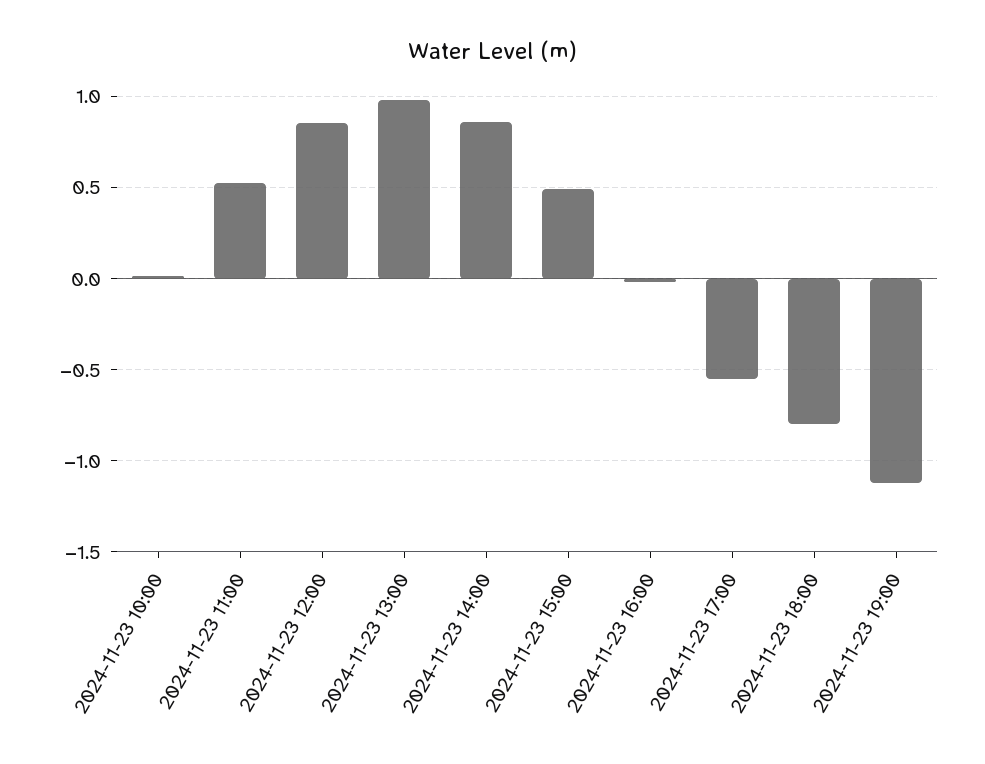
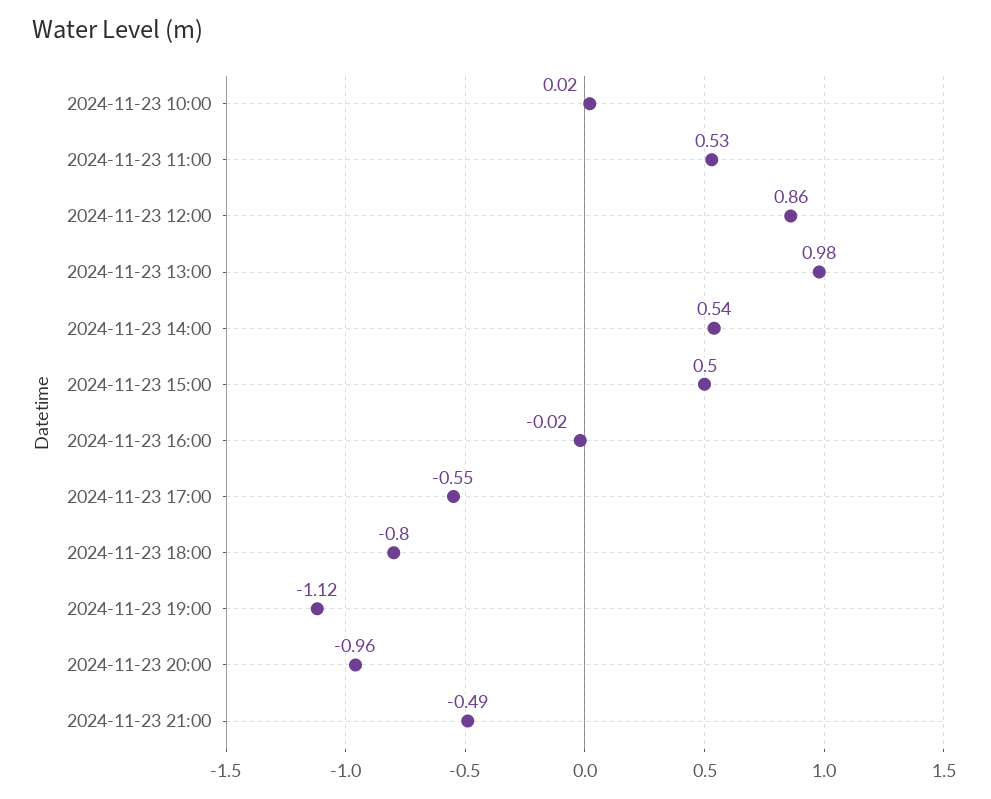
2024-11-23 14:00: 0.85 -> 0.54
2024-11-23 20:00: none -> -0.96
2024-11-23 21:00: none -> -0.49

